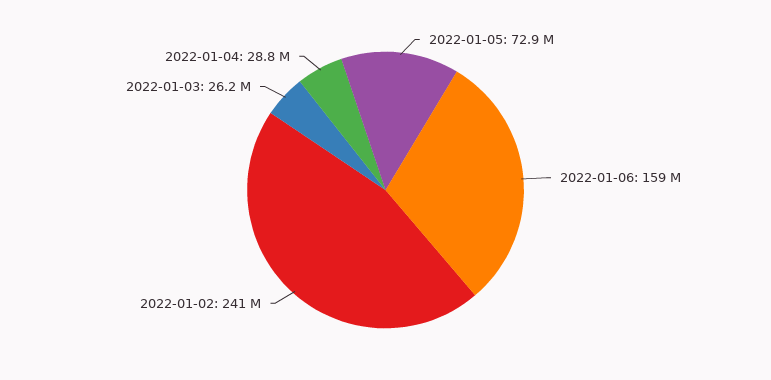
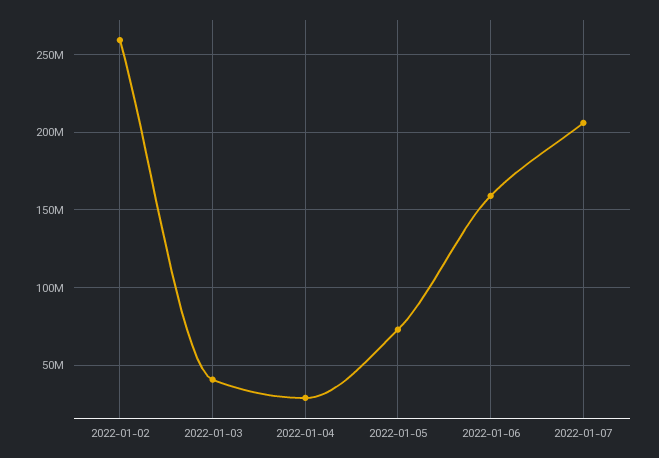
2022-01-02: 241000000 -> 260000000
2022-01-03: 26200000 -> 40000000
2022-01-07: none -> 205000000

